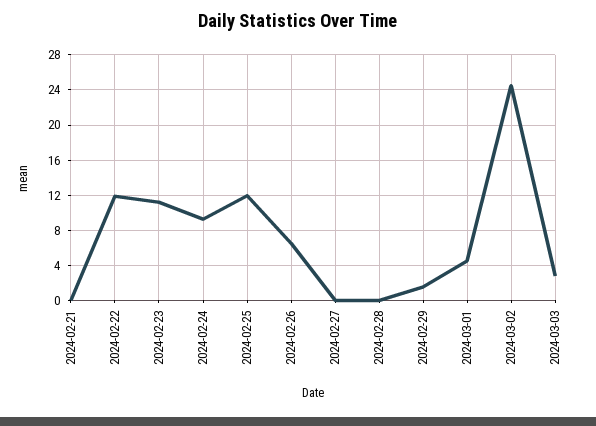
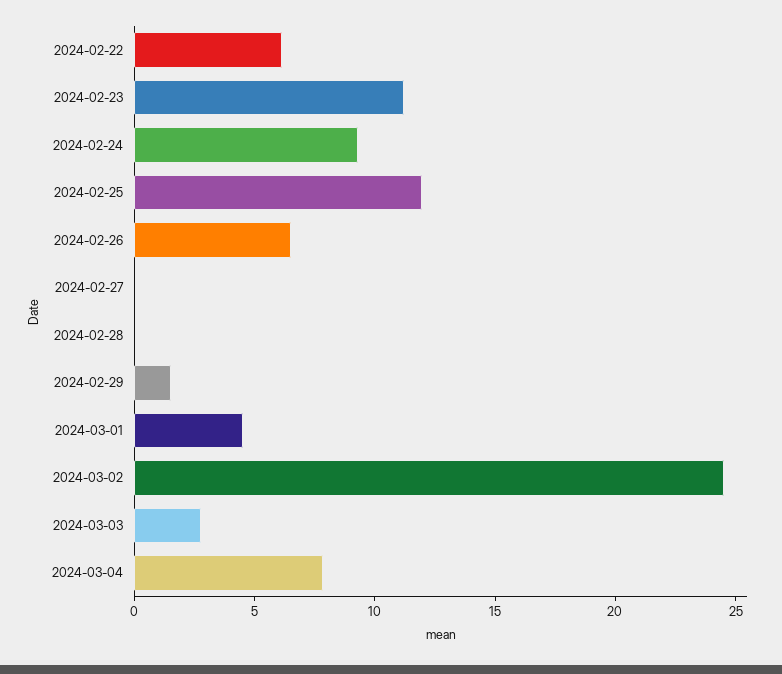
2024-02-21: 0 -> none
2024-02-22: 12 -> 6
2024-03-04: none -> 8

